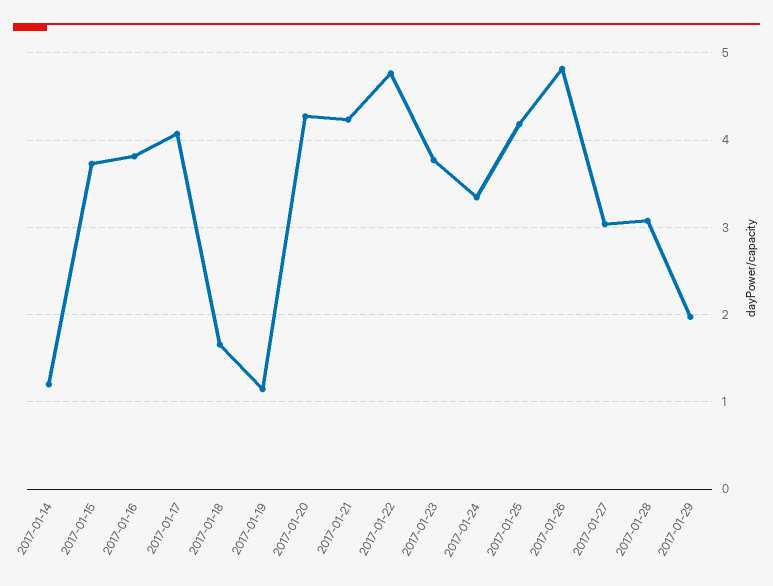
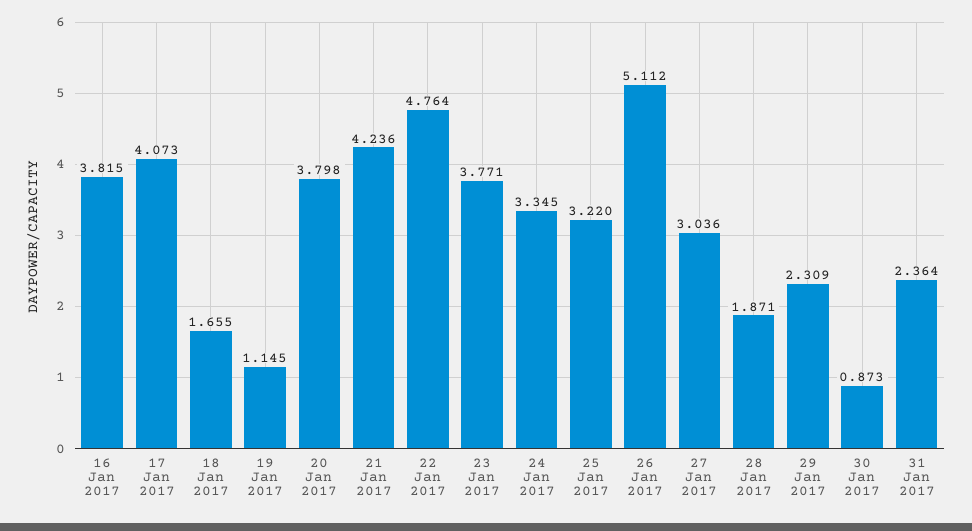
2017-01-14: 1.2 -> none
2017-01-15: 3.7 -> none
2017-01-20: 4.3 -> 3.798
2017-01-25: 4.2 -> 3.22
2017-01-26: 4.8 -> 5.112
2017-01-28: 3.1 -> 1.871
2017-01-29: 2 -> 2.309
30 Jan 2017: none -> 0.873
31 Jan 2017: none -> 2.364

